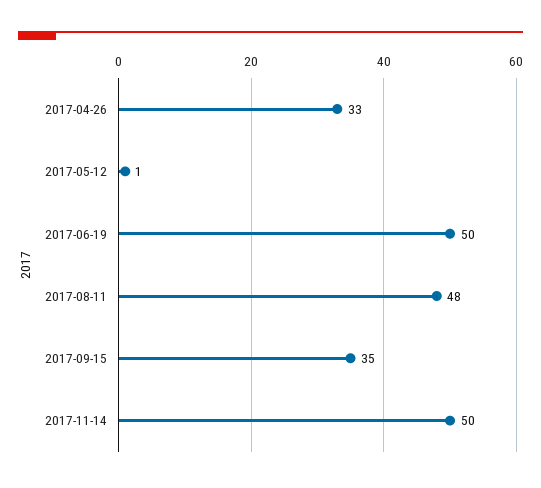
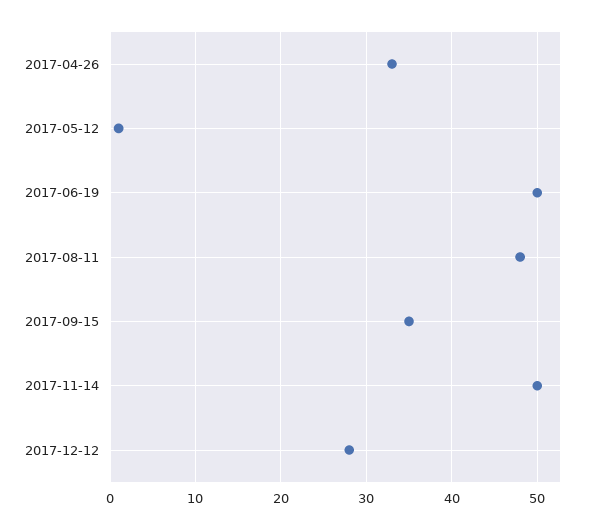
2017-12-12: none -> 28

